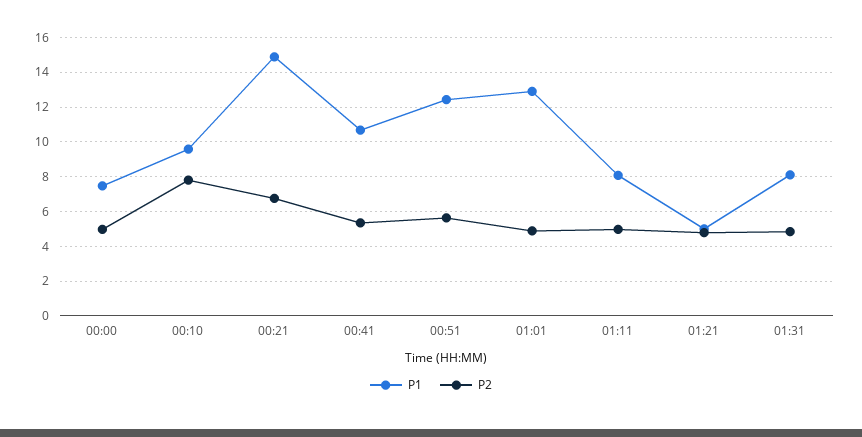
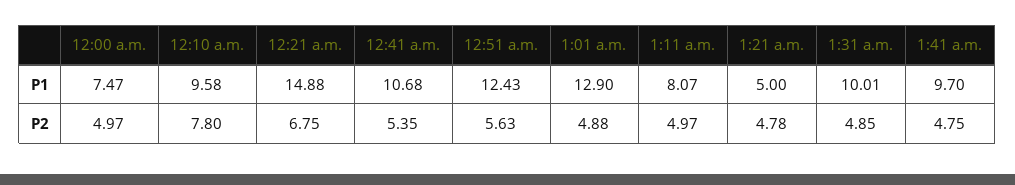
P1, 01:31: 8 -> 10.01
P1, 1:41 a.m.: none -> 9.7
P2, 1:41 a.m.: none -> 4.75

